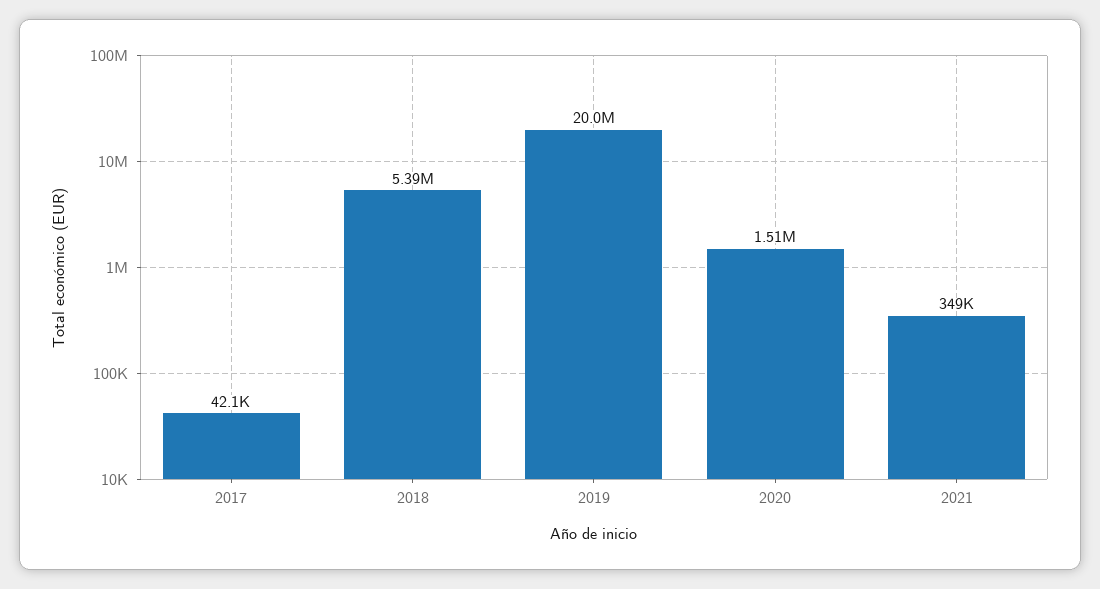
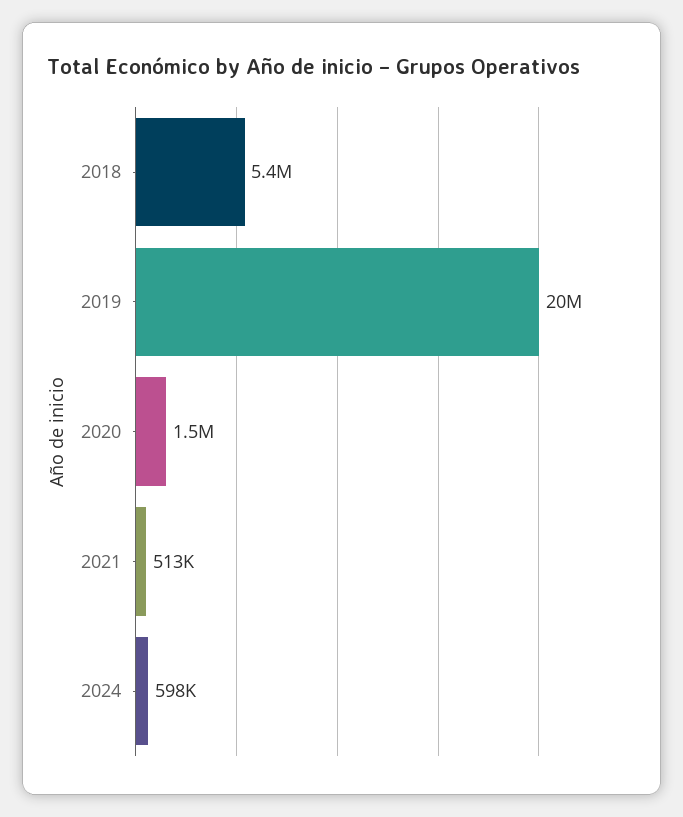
2017: 42100 -> none
2021: 349000 -> 513000
2024: none -> 598000

